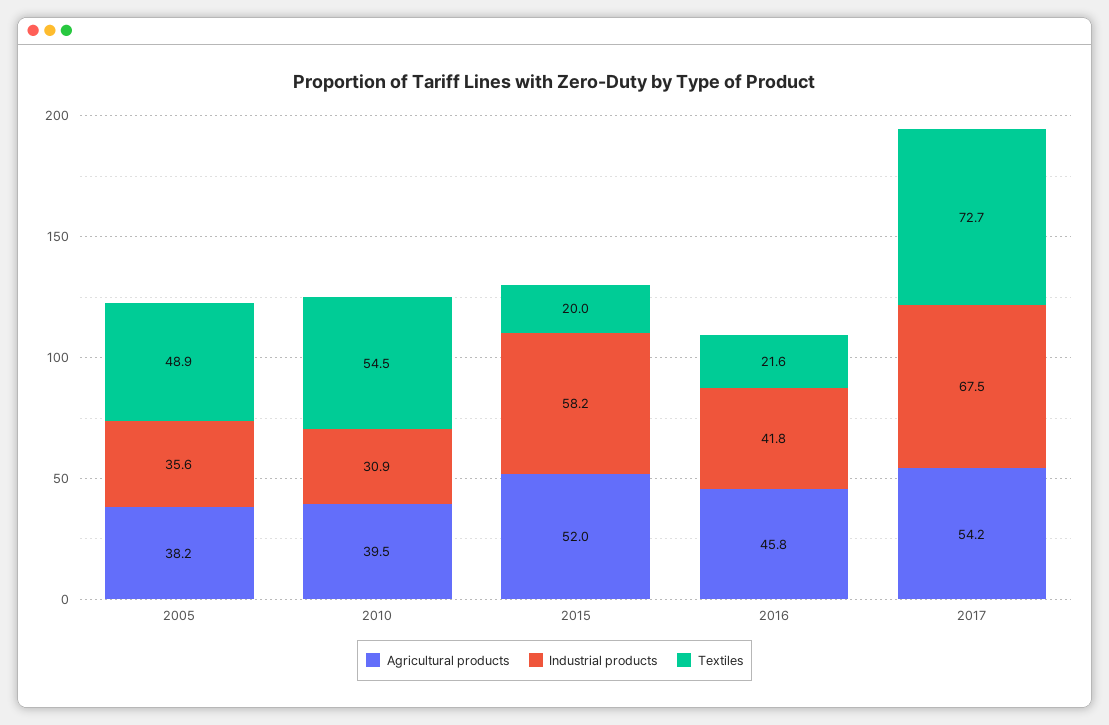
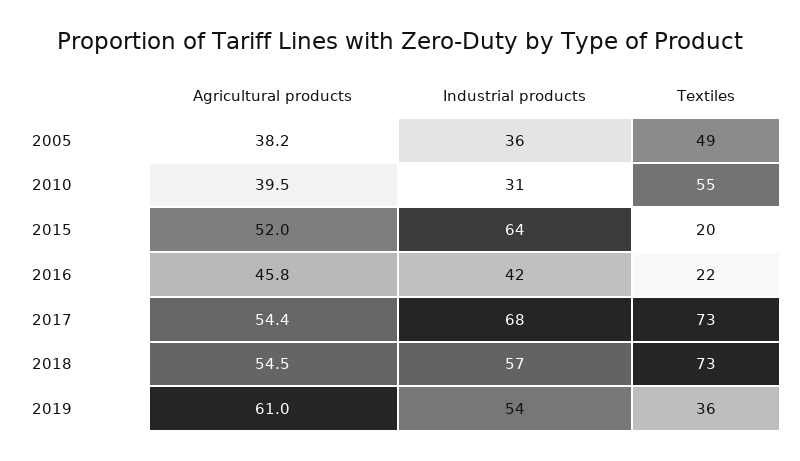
Industrial products, 2015: 58.2 -> 64
Agricultural products, 2017: 54.2 -> 54.4
Agricultural products, 2018: none -> 54.5
Industrial products, 2018: none -> 57
Textiles, 2018: none -> 73
Agricultural products, 2019: none -> 61
Industrial products, 2019: none -> 54
Textiles, 2019: none -> 36

